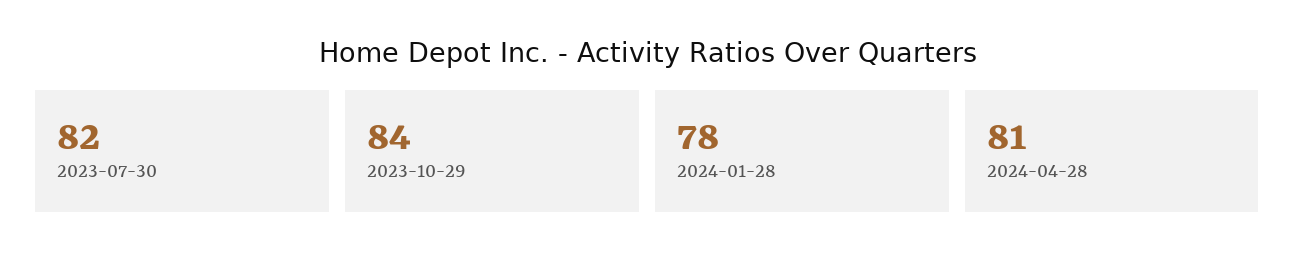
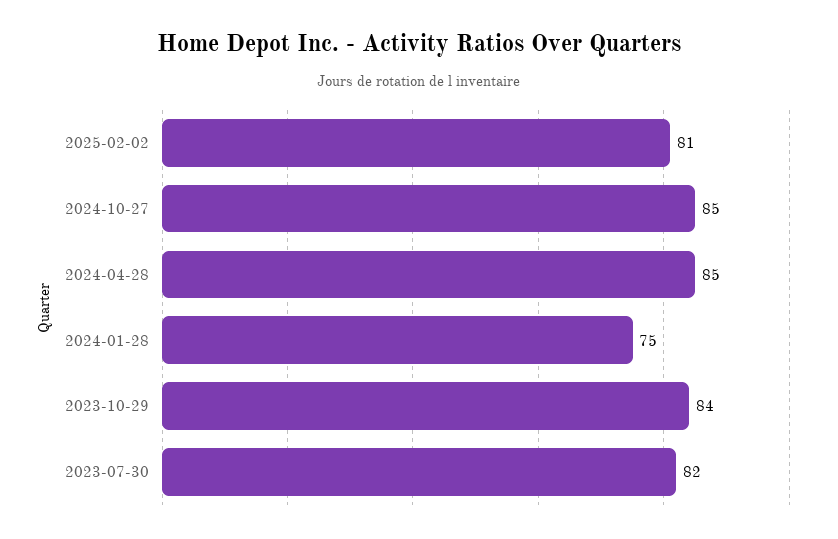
2024-01-28: 78 -> 75
2024-04-28: 81 -> 85
2025-02-02: none -> 81
2024-10-27: none -> 85

